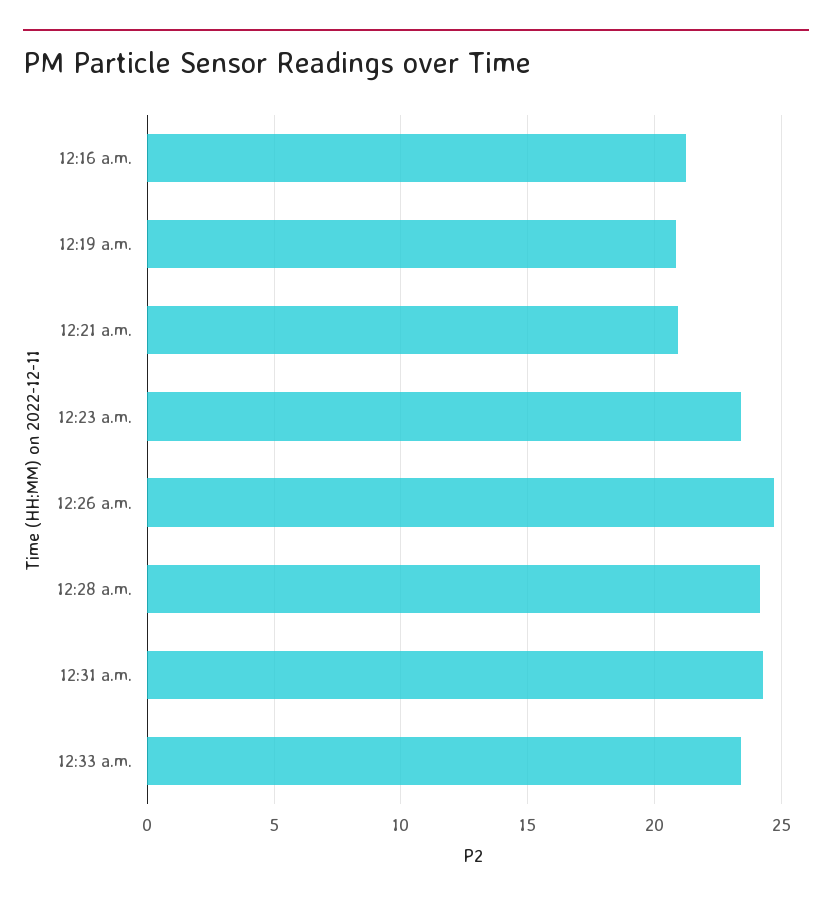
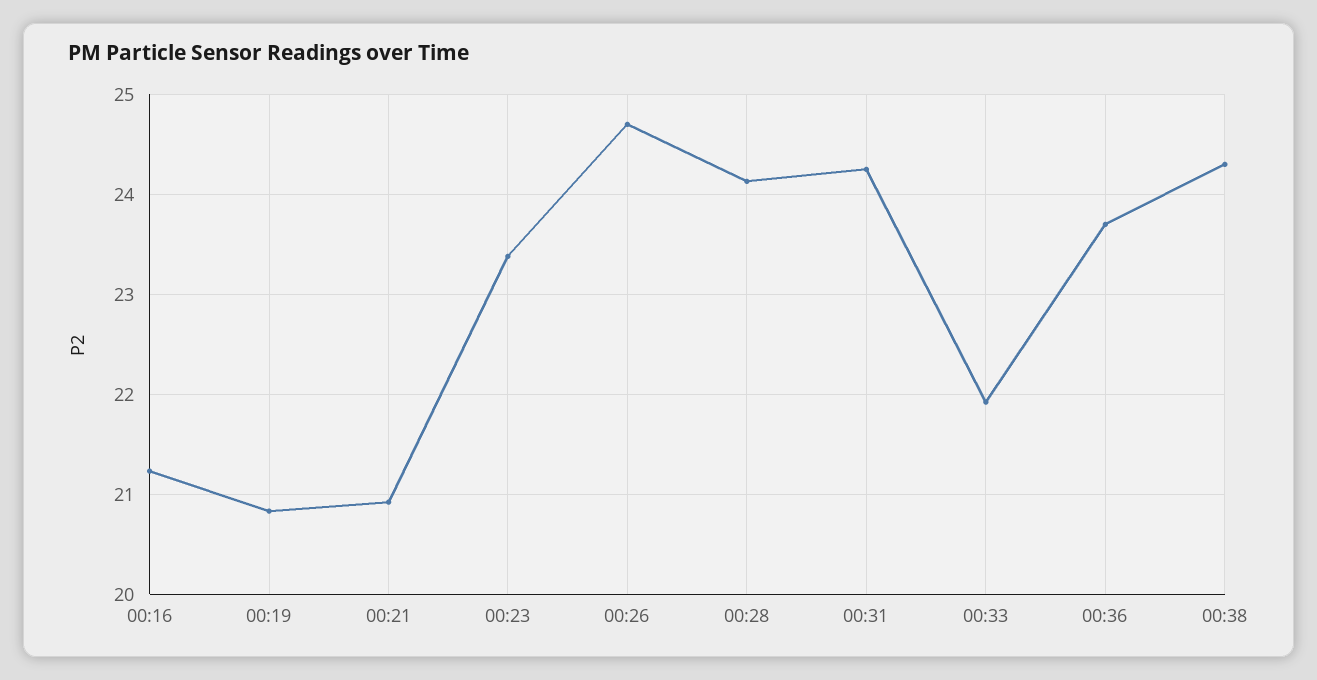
12:33 a.m.: 23.5 -> 21.9
00:36: none -> 23.7
00:38: none -> 24.3

